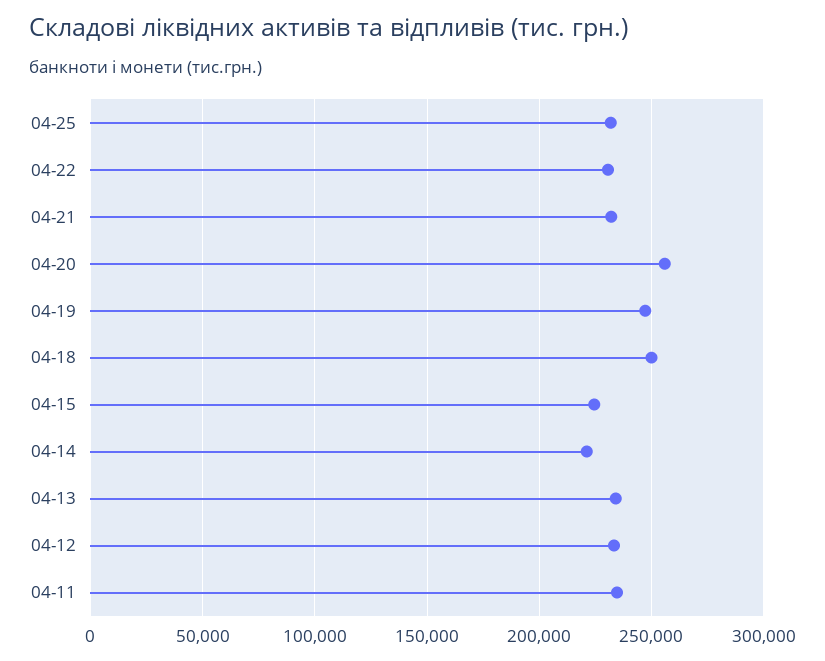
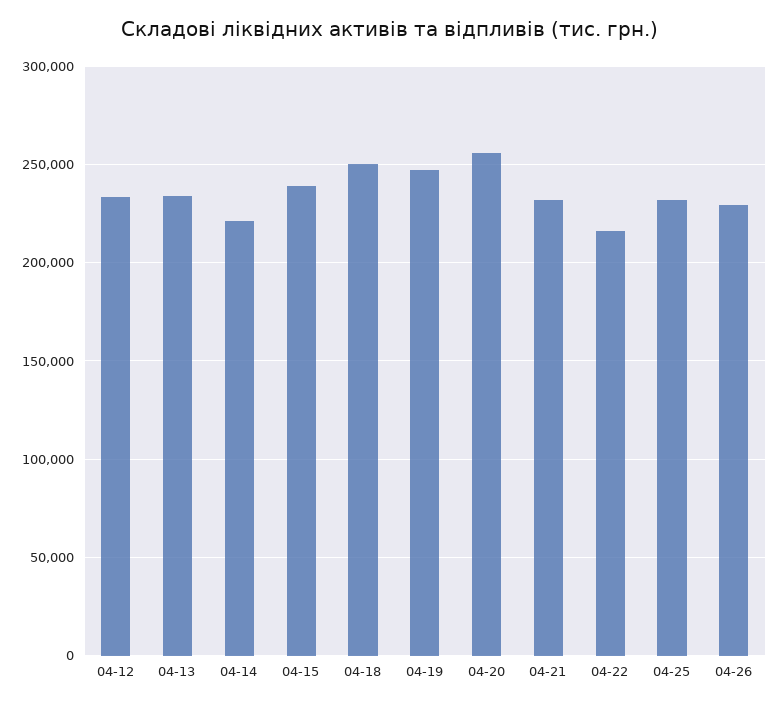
04-22: 230000 -> 215000
04-15: 225000 -> 240000
04-11: 235000 -> none
04-26: none -> 230000

